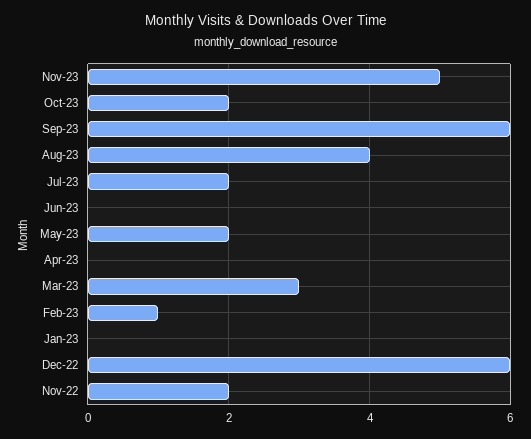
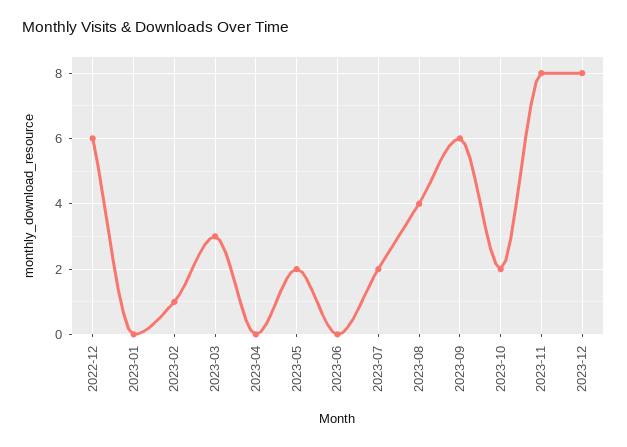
Nov-23: 5 -> 8
Nov-22: 2 -> none
2023-12: none -> 8

